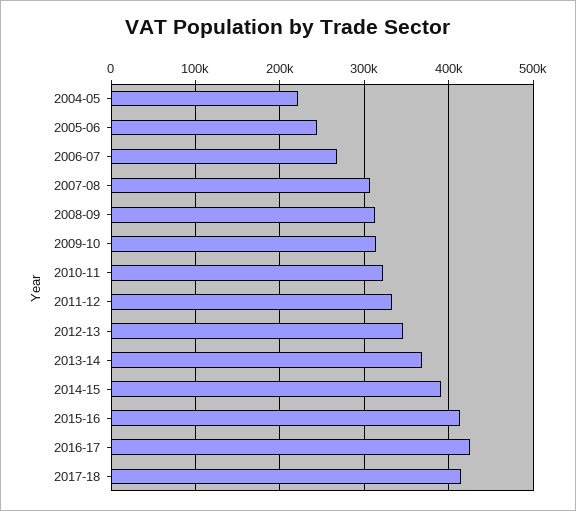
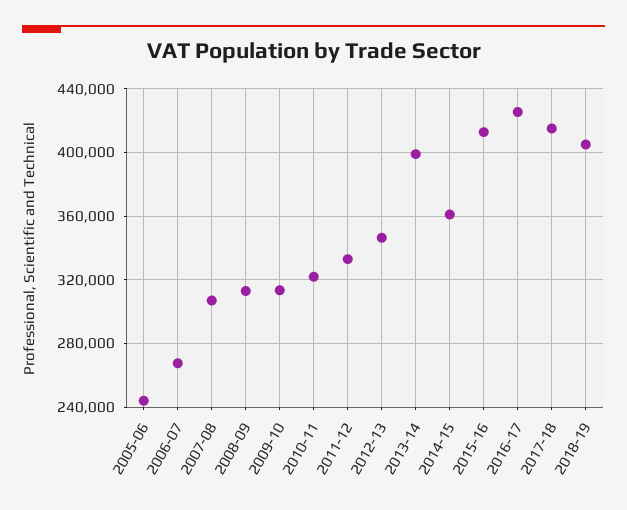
2004-05: 220000 -> none
2013-14: 370000 -> 400000
2014-15: 390000 -> 360000
2018-19: none -> 405000

